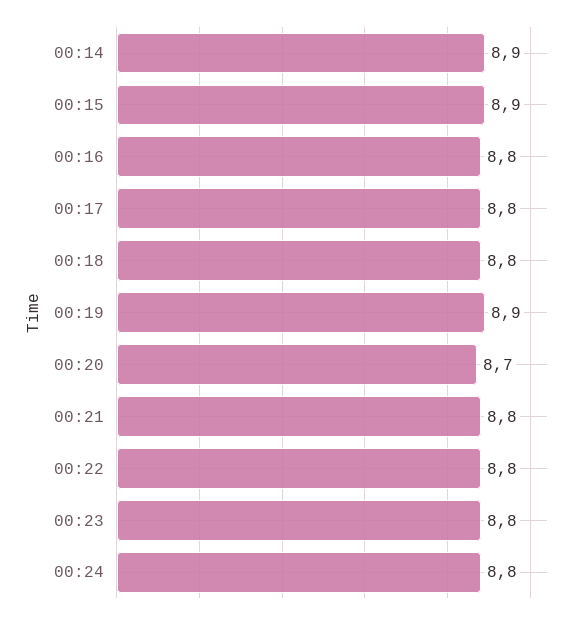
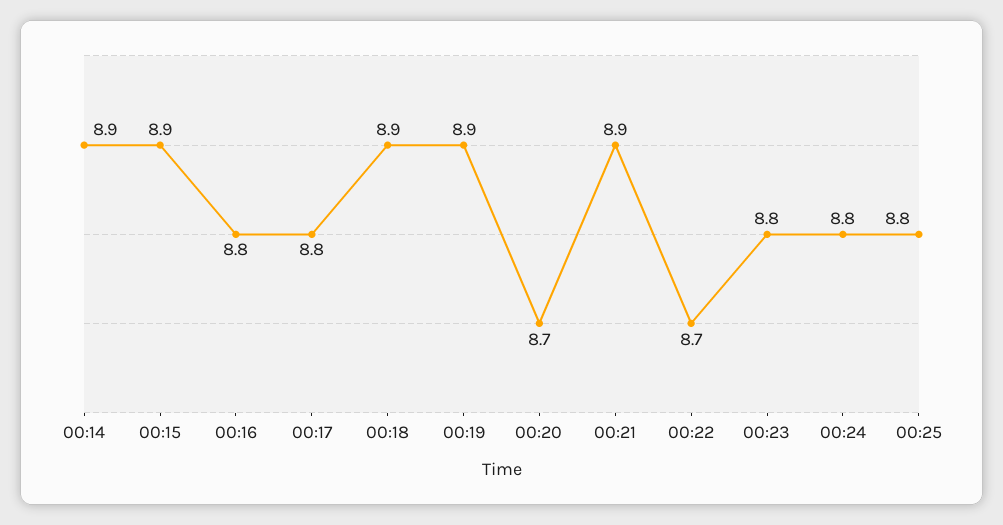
00:18: 8.8 -> 8.9
00:21: 8.8 -> 8.9
00:22: 8.8 -> 8.7
00:25: none -> 8.8

